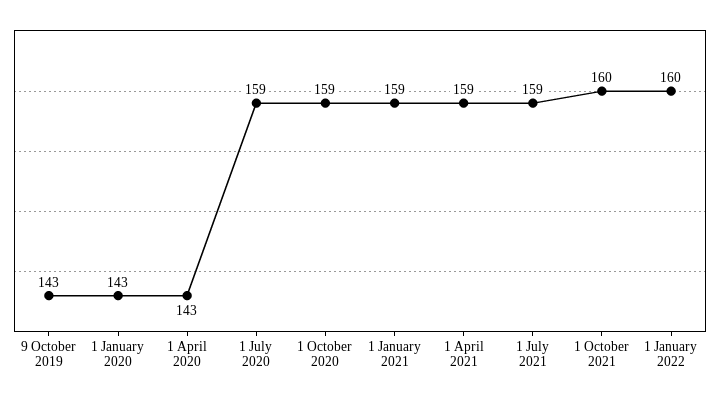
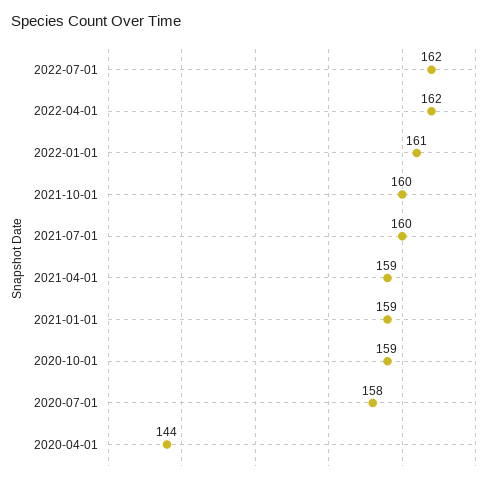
9 October 2019: 143 -> none
1 January 2020: 143 -> none
1 April 2020: 143 -> 144
1 July 2020: 159 -> 158
1 July 2021: 159 -> 160
1 January 2022: 160 -> 161
2022-07-01: none -> 162
2022-04-01: none -> 162

